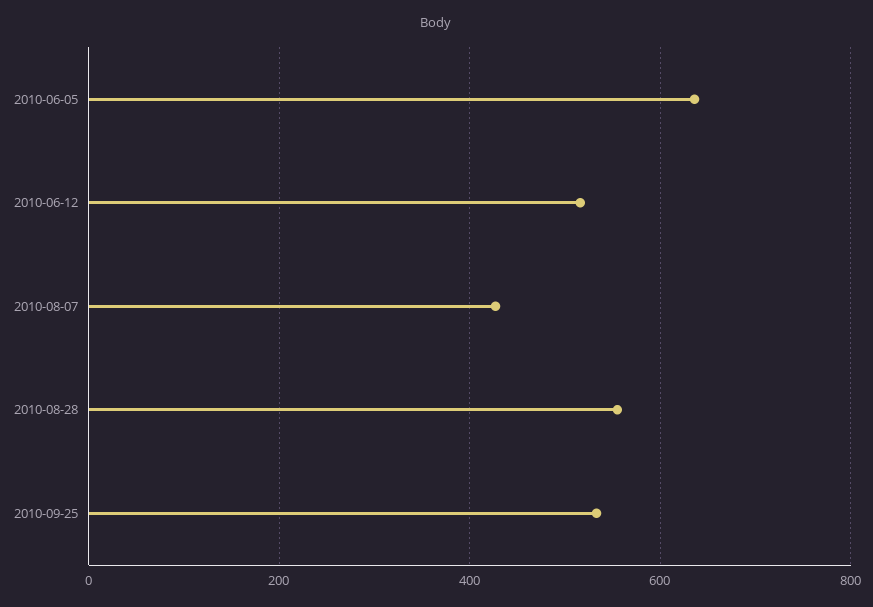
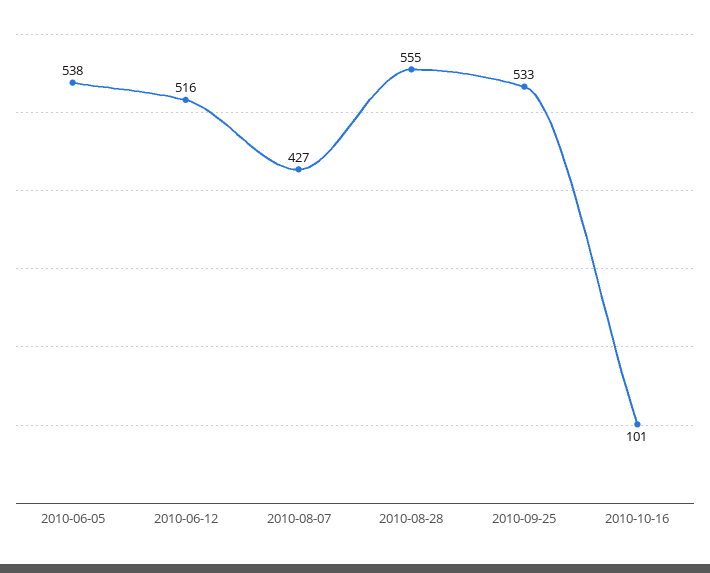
2010-06-05: 640 -> 538
2010-10-16: none -> 101

